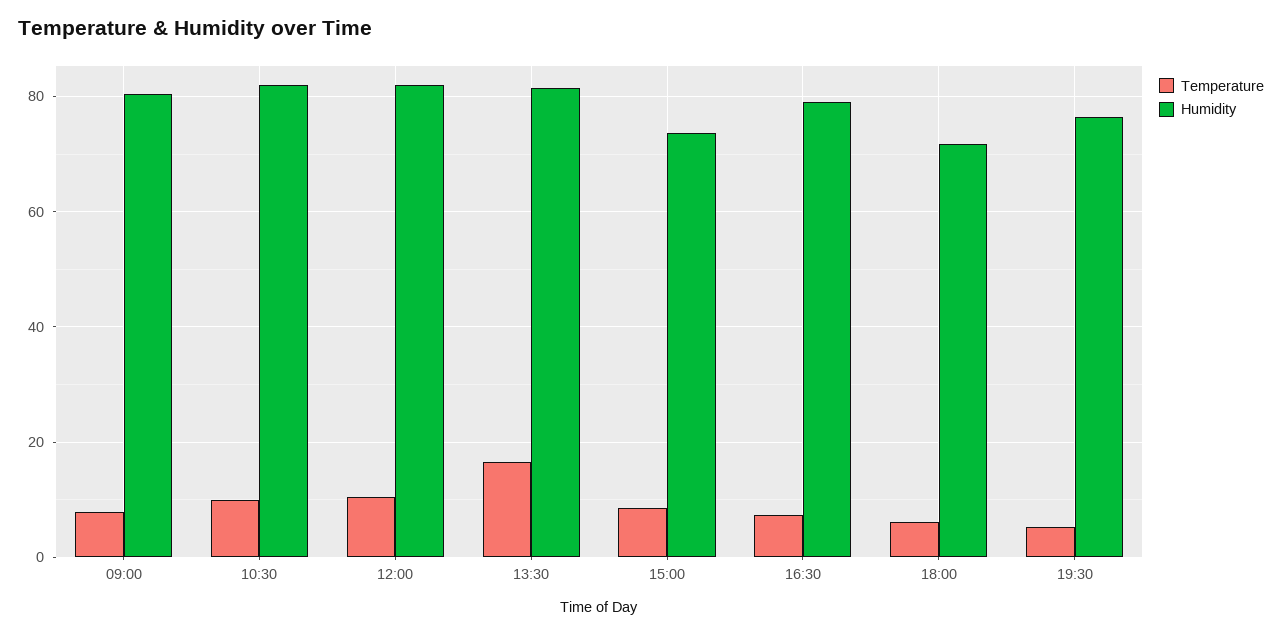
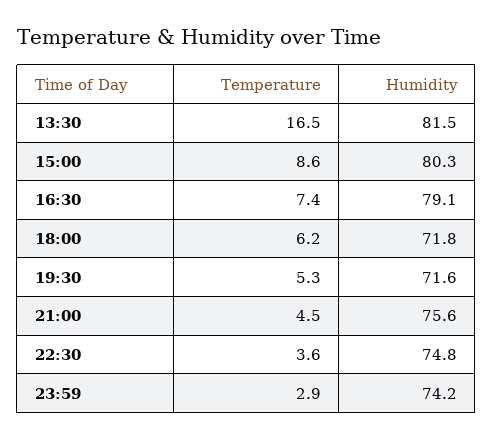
Temperature, 09:00: 8 -> none
Humidity, 09:00: 80 -> none
Temperature, 10:30: 10 -> none
Humidity, 10:30: 82 -> none
Temperature, 12:00: 10 -> none
Humidity, 12:00: 82 -> none
Humidity, 15:00: 74 -> 80.3
Humidity, 19:30: 76 -> 71.6
Temperature, 21:00: none -> 4.5
Humidity, 21:00: none -> 75.6
Temperature, 22:30: none -> 3.6
Humidity, 22:30: none -> 74.8
Temperature, 23:59: none -> 2.9
Humidity, 23:59: none -> 74.2

